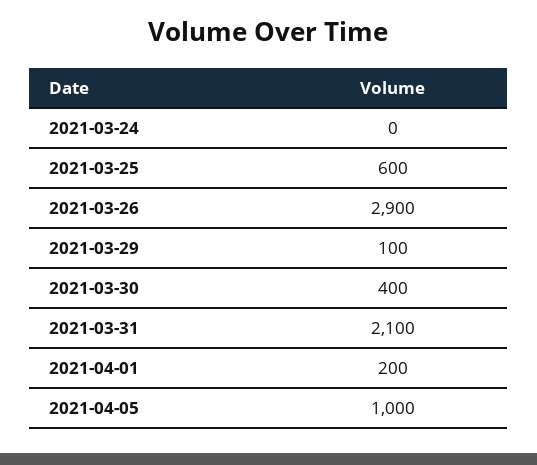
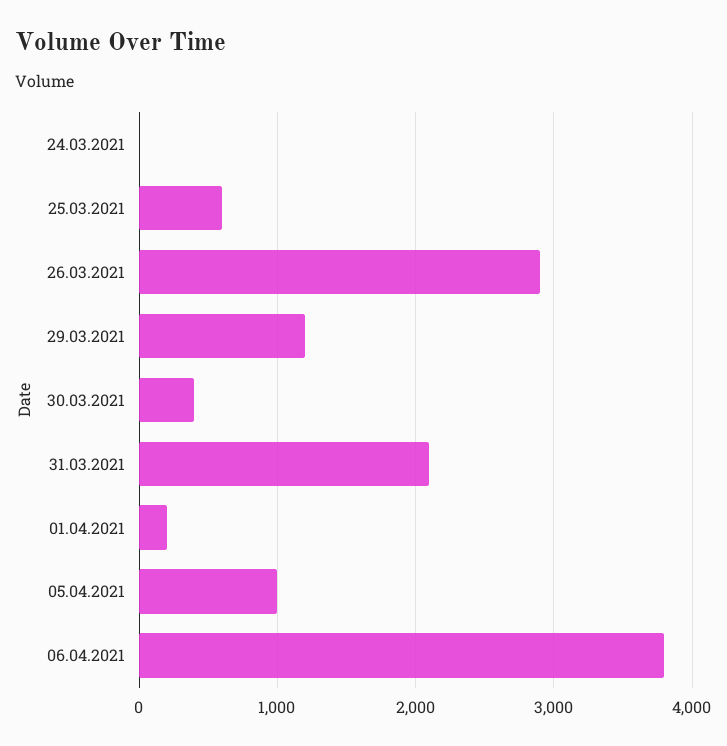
2021-03-29: 100 -> 1200
06.04.2021: none -> 3800

